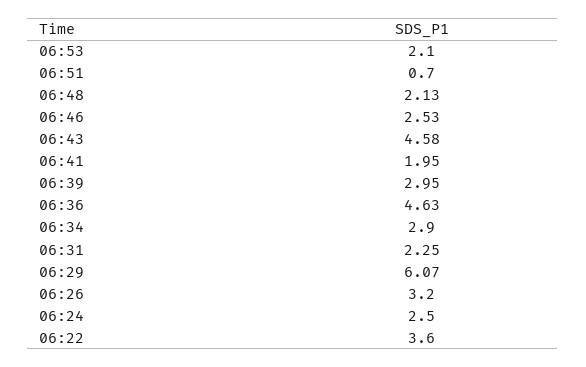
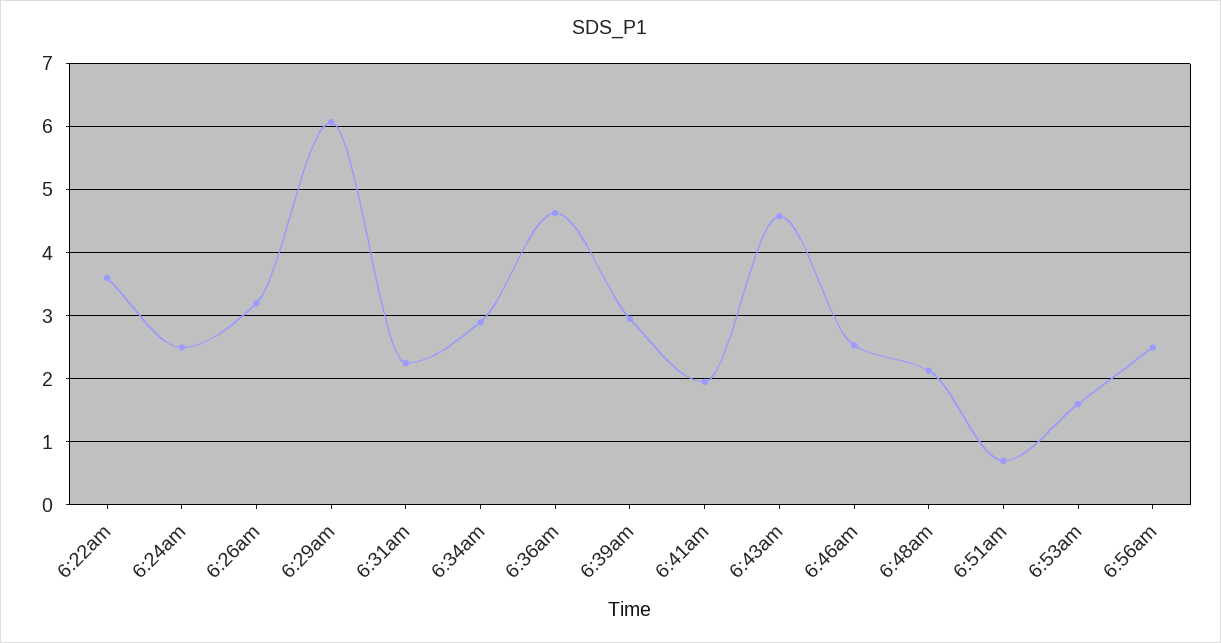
06:53: 2.1 -> 1.6
6:56am: none -> 2.5

